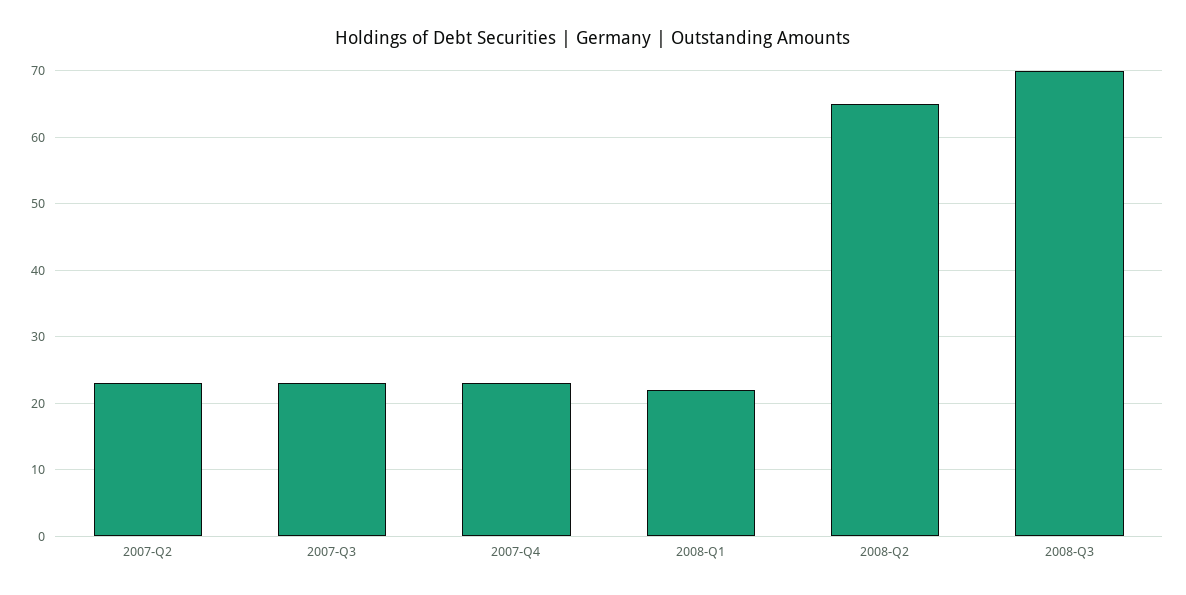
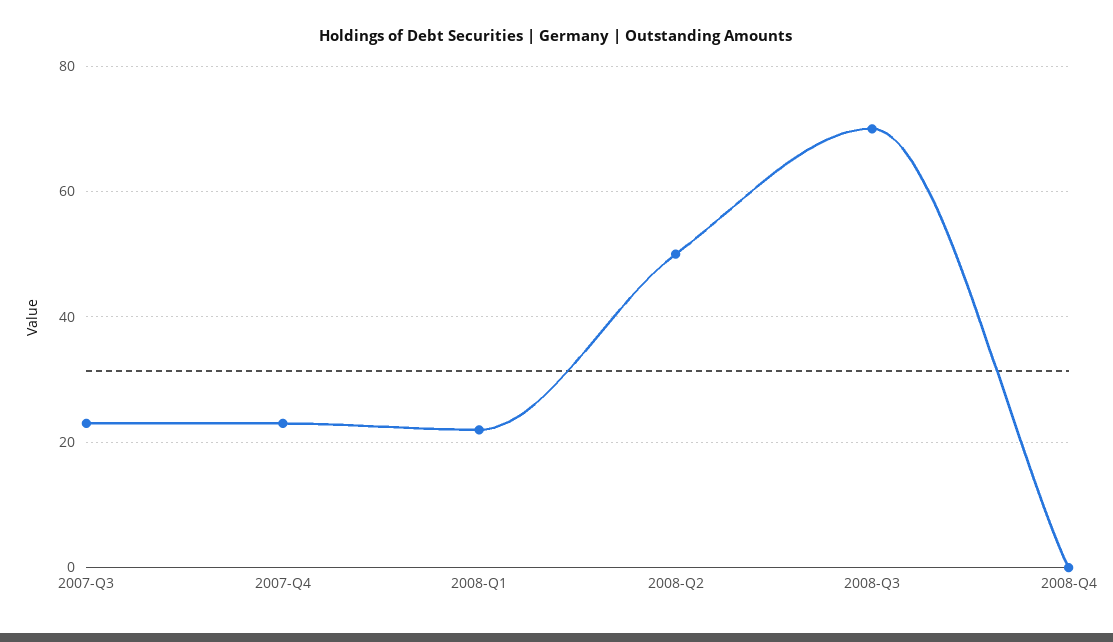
2007-Q2: 23 -> none
2008-Q2: 65 -> 50
2008-Q4: none -> 0

